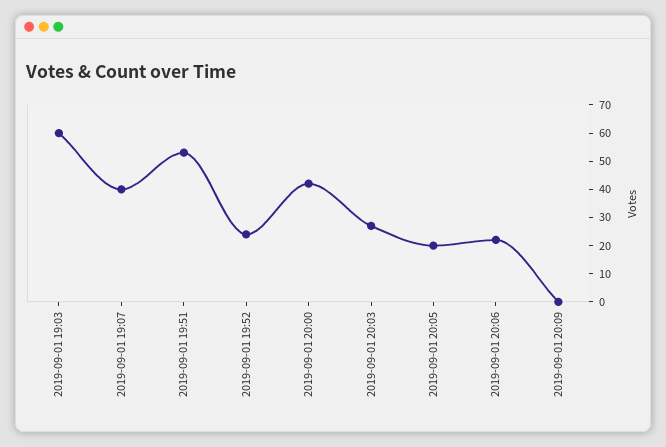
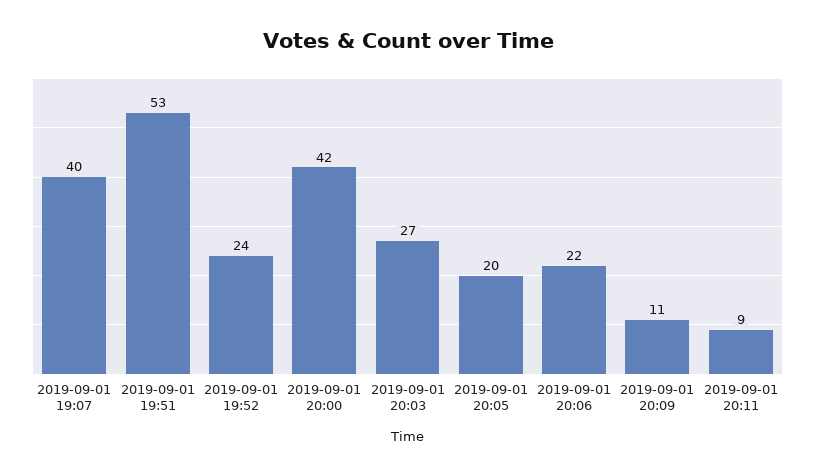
2019-09-01 19:03: 60 -> none
2019-09-01 20:09: 0 -> 11
2019-09-01 20:11: none -> 9

